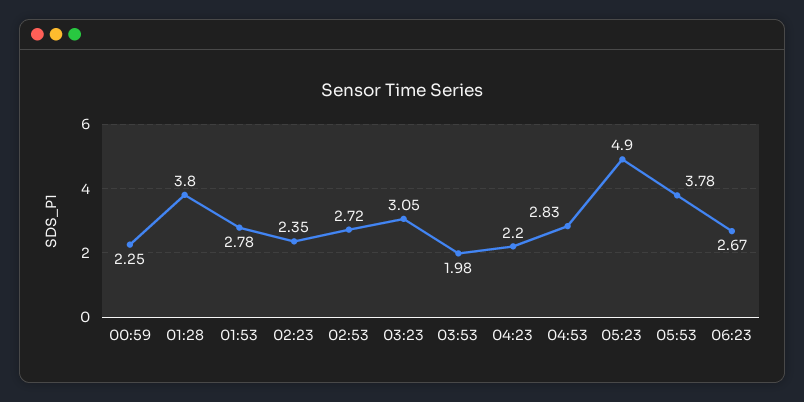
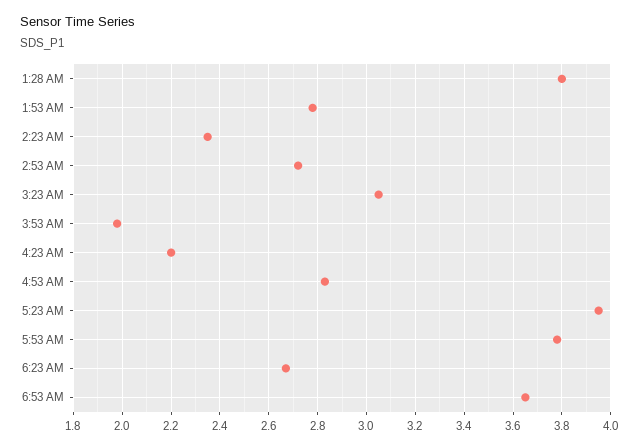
00:59: 2.25 -> none
05:23: 4.9 -> 3.95
6:53 AM: none -> 3.65

